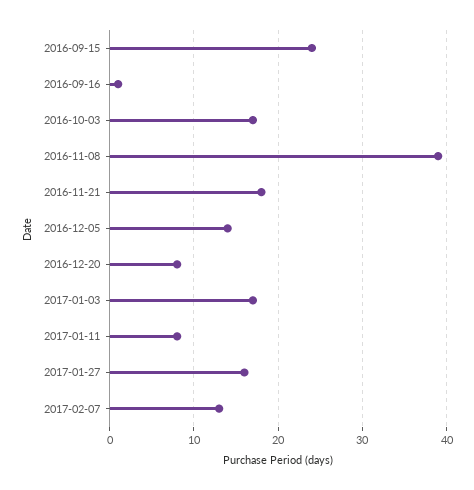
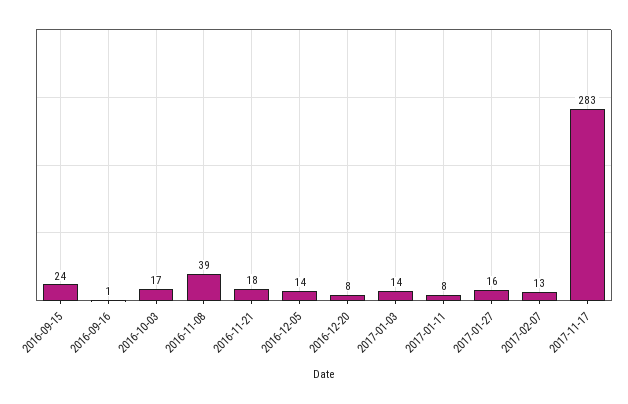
2017-01-03: 17 -> 14
2017-11-17: none -> 283

